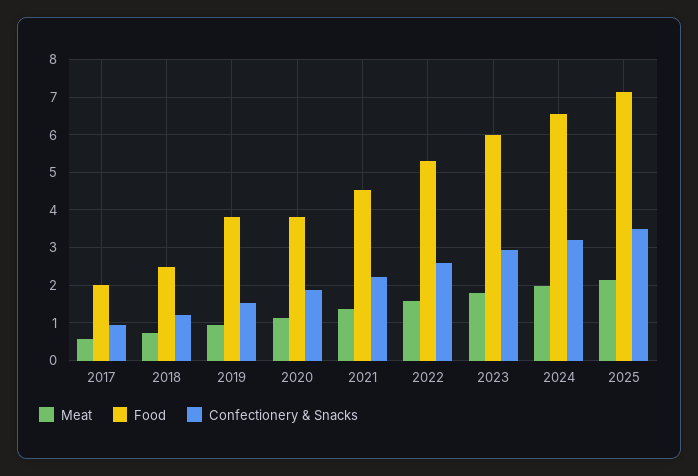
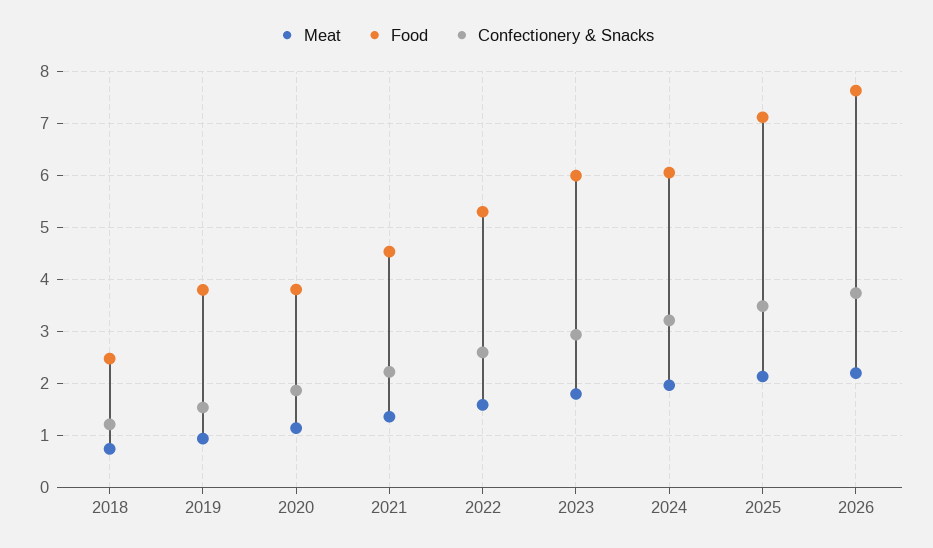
Meat, 2017: 0.6 -> none
Food, 2017: 2 -> none
Confectionery & Snacks, 2017: 1 -> none
Food, 2024: 6.6 -> 6
Meat, 2026: none -> 2.2
Food, 2026: none -> 7.6
Confectionery & Snacks, 2026: none -> 3.8

